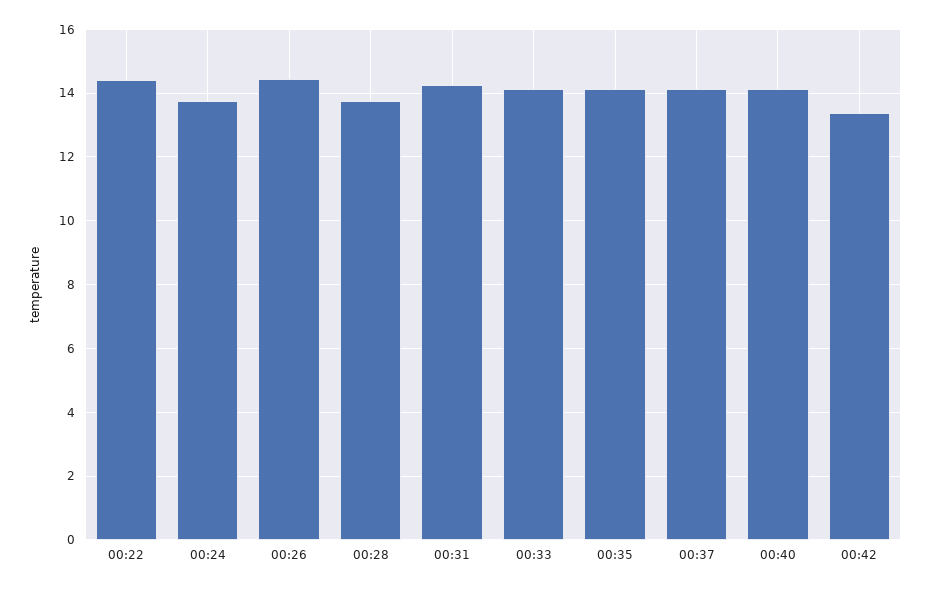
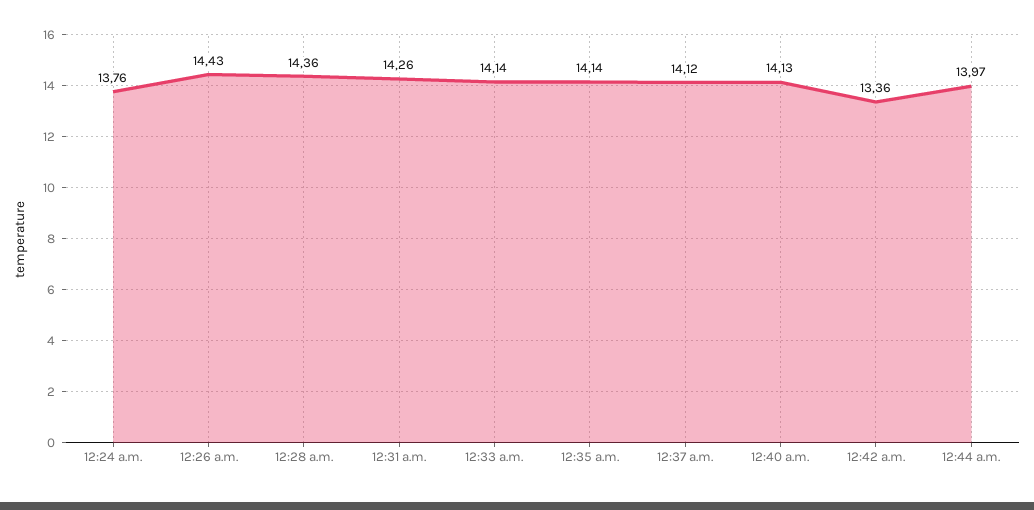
00:22: 14.4 -> none
00:28: 13.8 -> 14.36
12:44 a.m.: none -> 13.97

